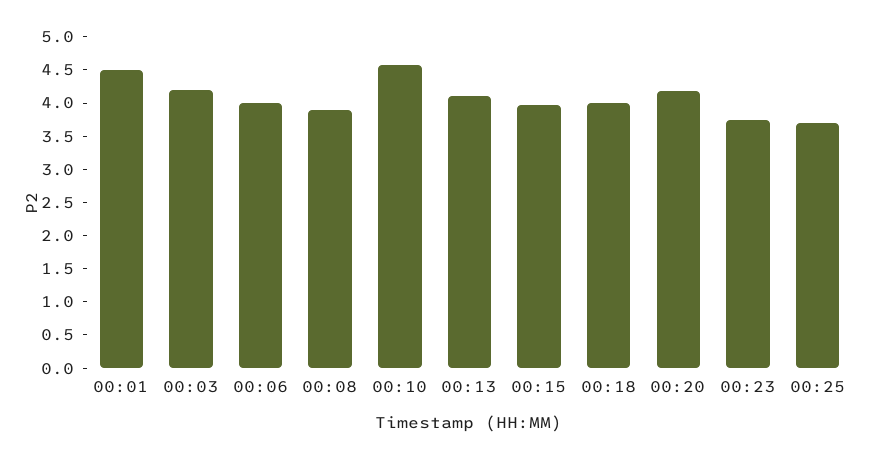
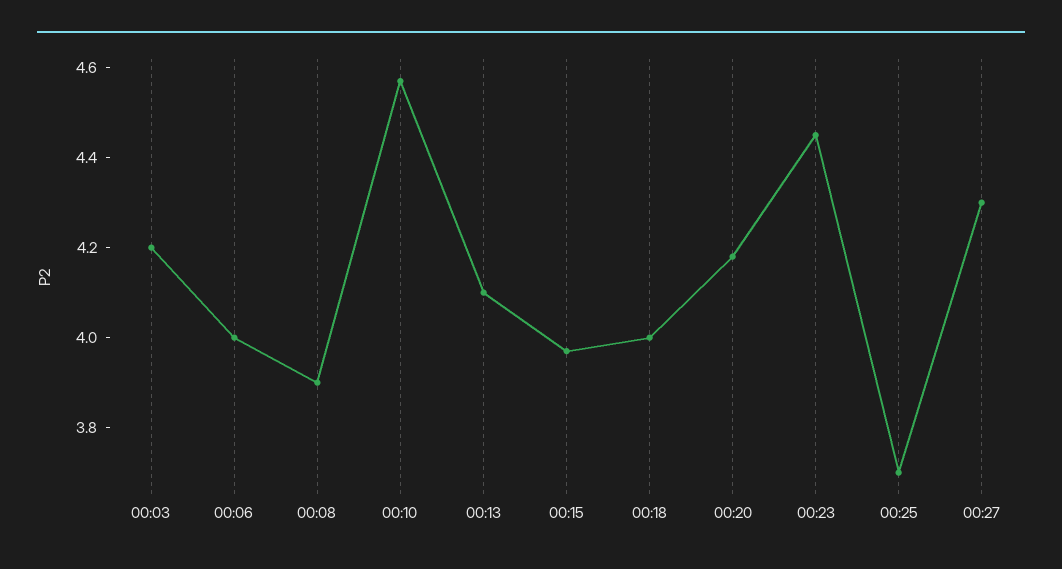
00:01: 4.5 -> none
00:23: 3.75 -> 4.45
00:27: none -> 4.3

